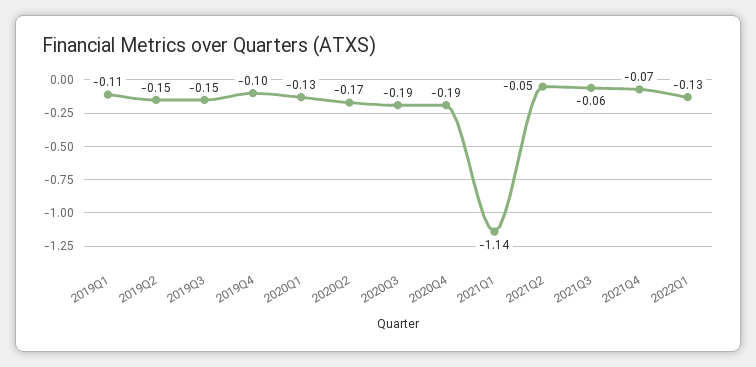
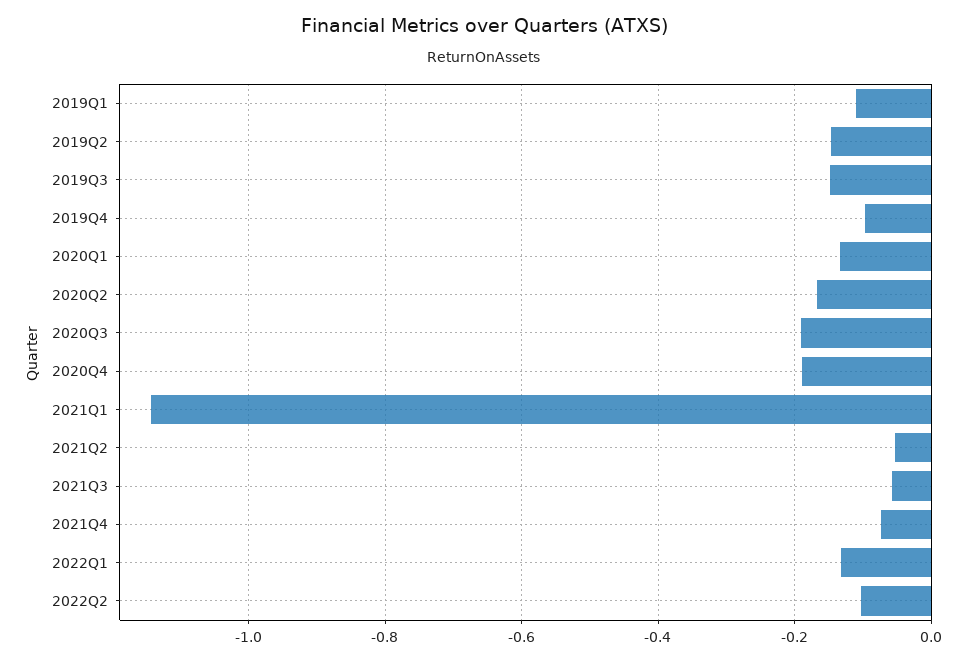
2022Q2: none -> -0.1

